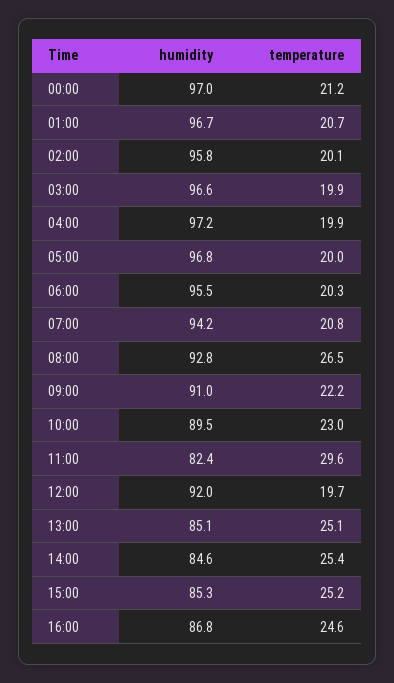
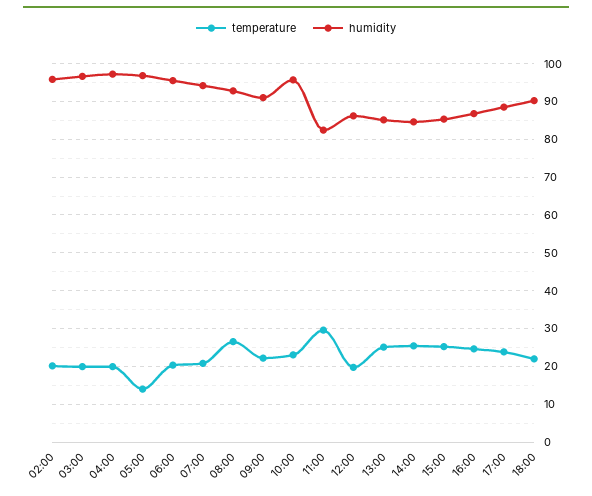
humidity, 00:00: 97 -> none
temperature, 00:00: 21.2 -> none
humidity, 01:00: 96.7 -> none
temperature, 01:00: 20.7 -> none
temperature, 05:00: 20 -> 14
humidity, 10:00: 89.5 -> 96
humidity, 12:00: 92 -> 86
temperature, 17:00: none -> 24
humidity, 17:00: none -> 88
temperature, 18:00: none -> 22
humidity, 18:00: none -> 90

